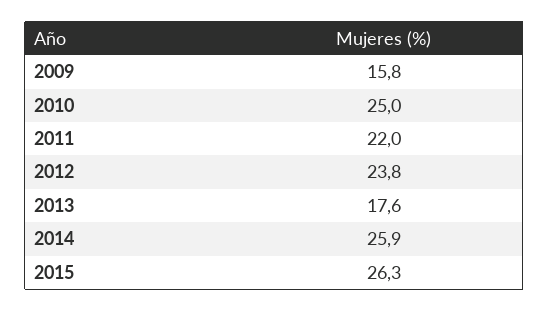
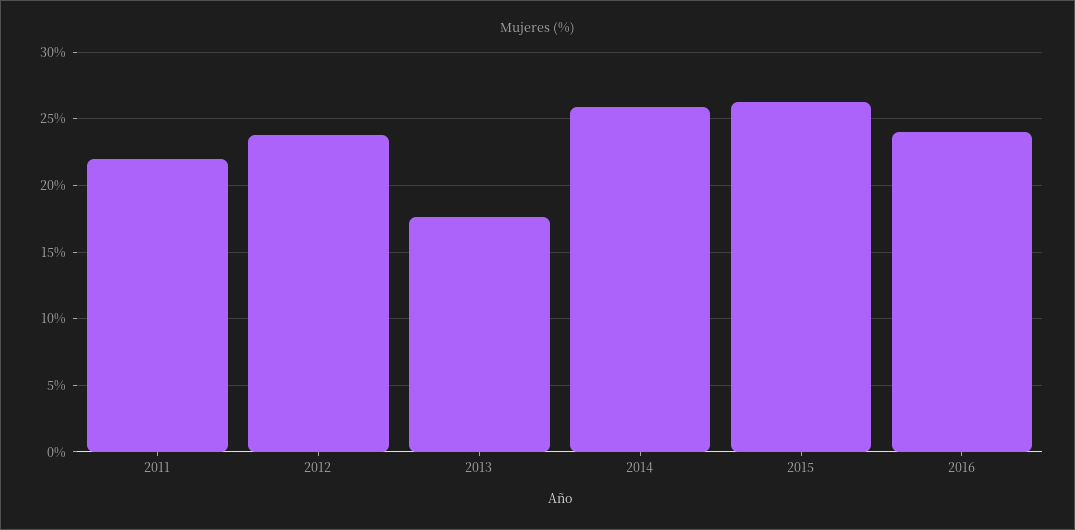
2009: 15.8 -> none
2010: 25 -> none
2016: none -> 24

